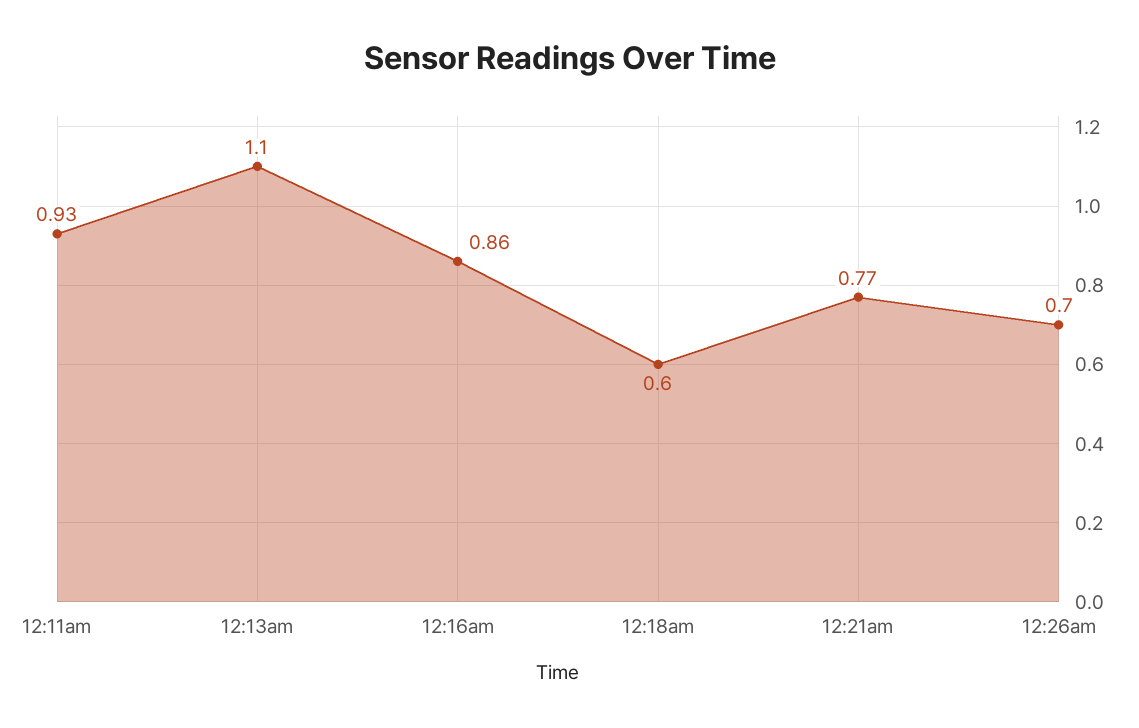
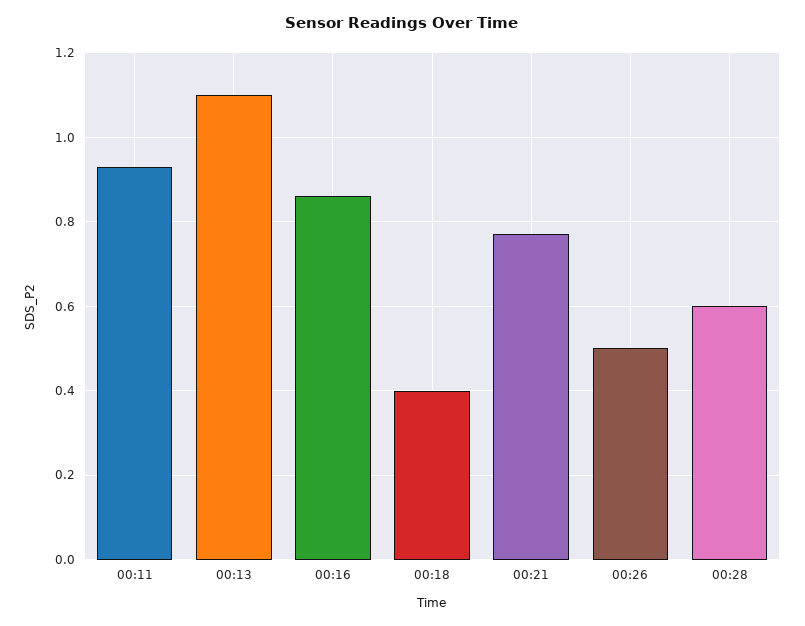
12:18am: 0.6 -> 0.4
12:26am: 0.7 -> 0.5
00:28: none -> 0.6

